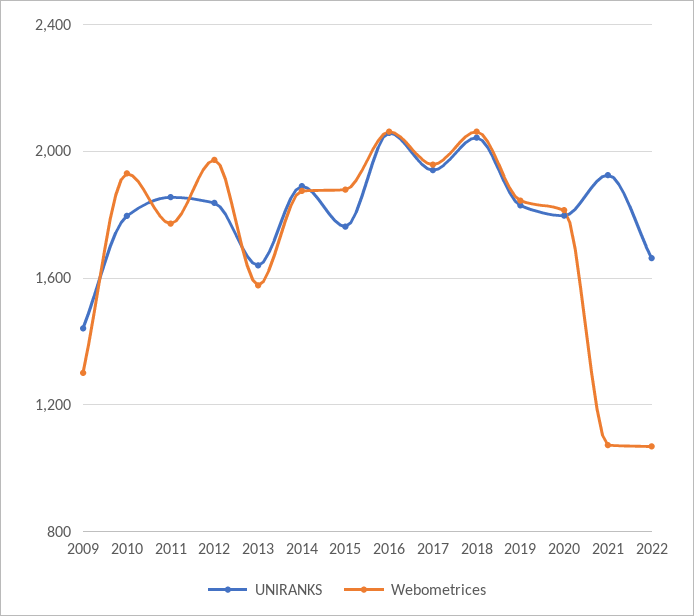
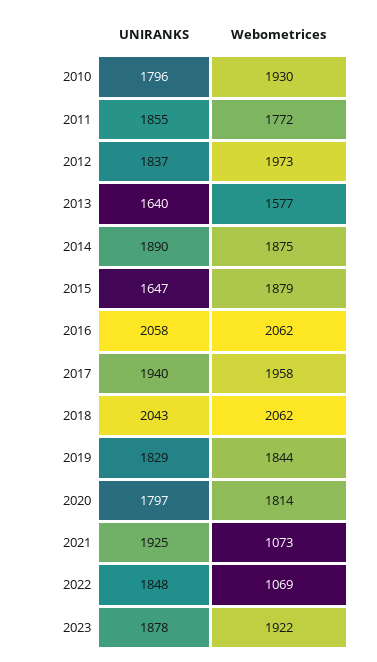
UNIRANKS, 2009: 1450 -> none
Webometrices, 2009: 1300 -> none
UNIRANKS, 2015: 1750 -> 1647
UNIRANKS, 2022: 1650 -> 1848
UNIRANKS, 2023: none -> 1878
Webometrices, 2023: none -> 1922

